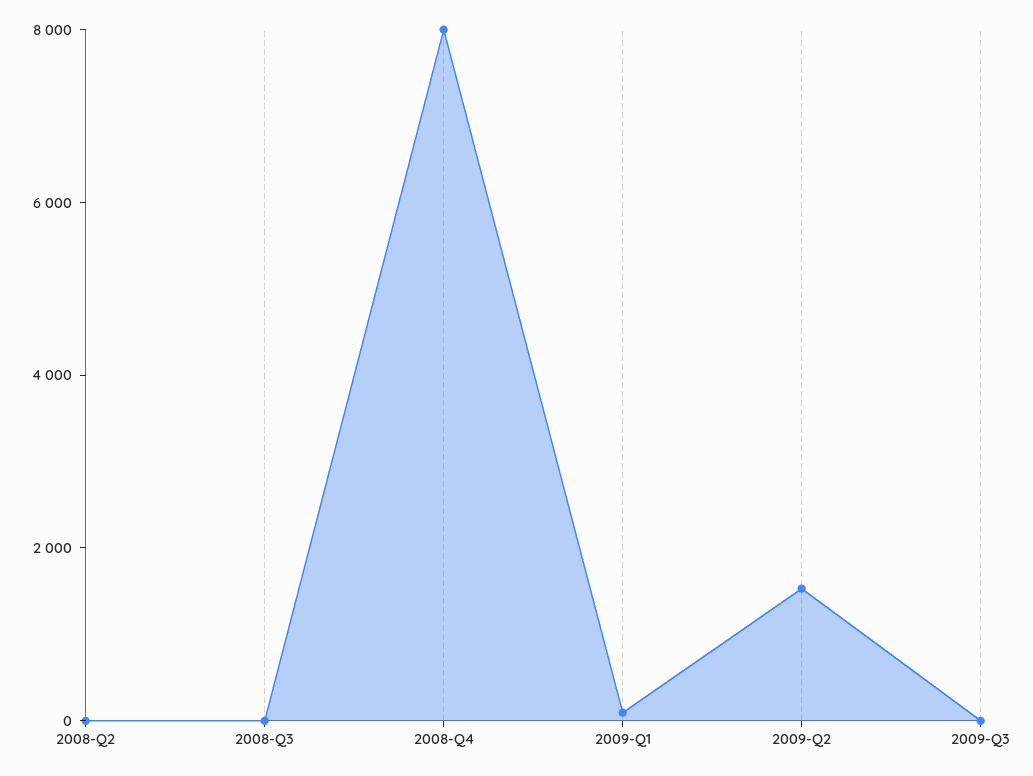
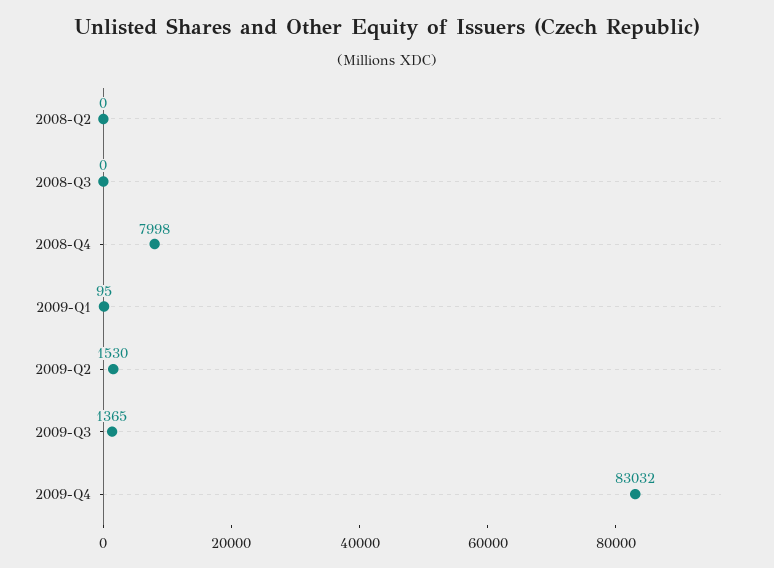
2009-Q3: 0 -> 1365
2009-Q4: none -> 83032

